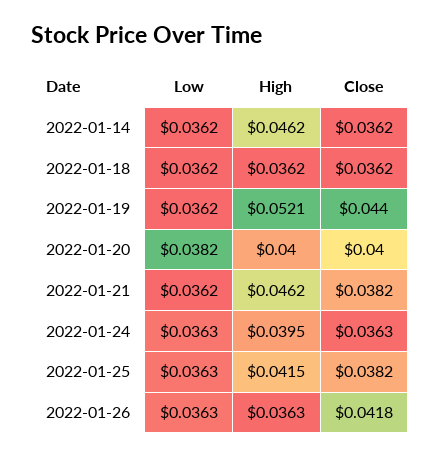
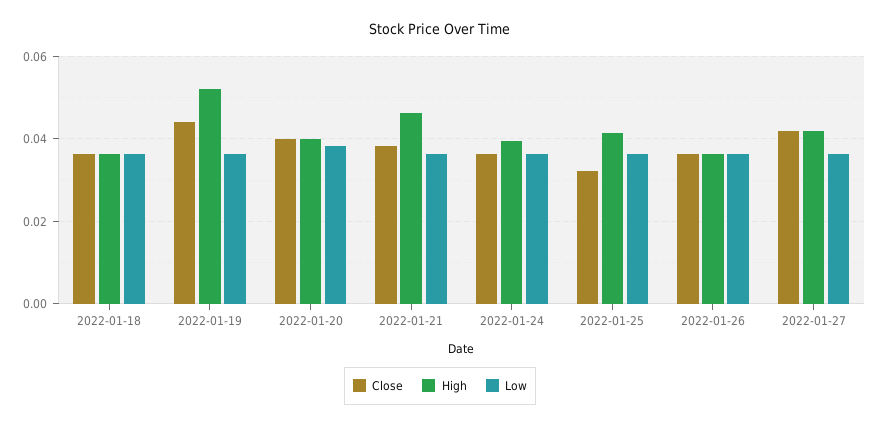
Low, 2022-01-14: 0.0362 -> none
High, 2022-01-14: 0.0462 -> none
Close, 2022-01-14: 0.0362 -> none
Close, 2022-01-25: 0.0382 -> 0.032
Close, 2022-01-26: 0.0418 -> 0.036
Close, 2022-01-27: none -> 0.042
High, 2022-01-27: none -> 0.042
Low, 2022-01-27: none -> 0.036

